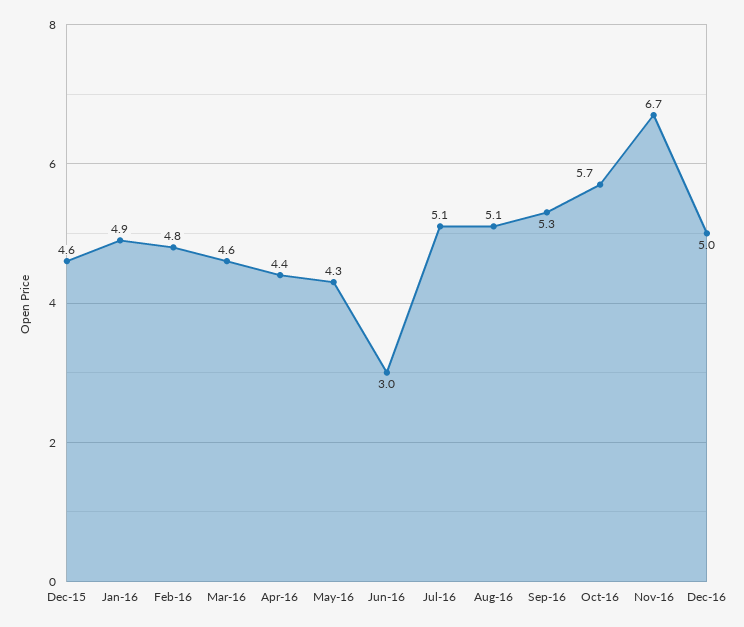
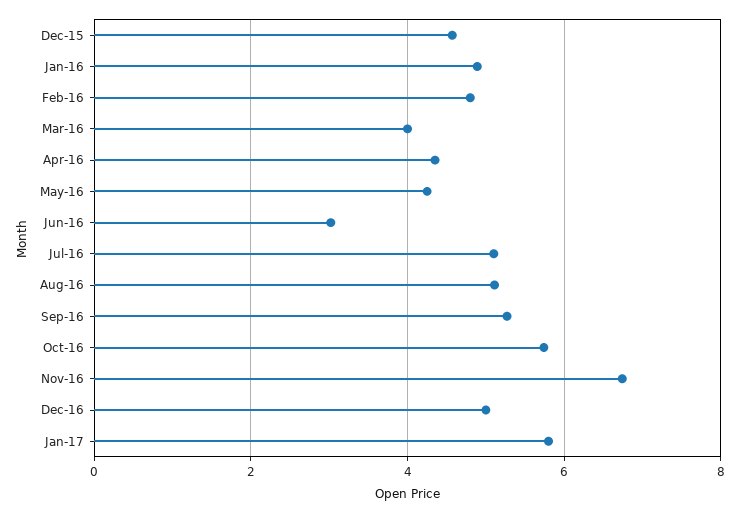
Mar-16: 4.6 -> 4
Jan-17: none -> 5.8

